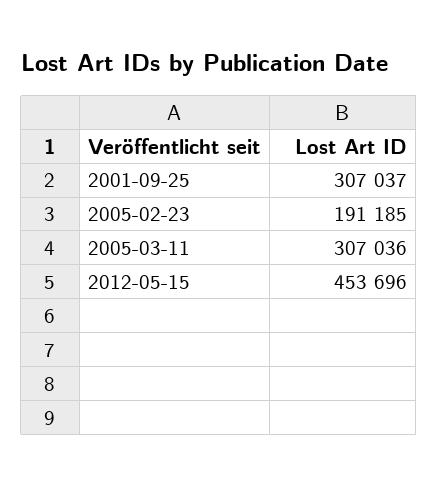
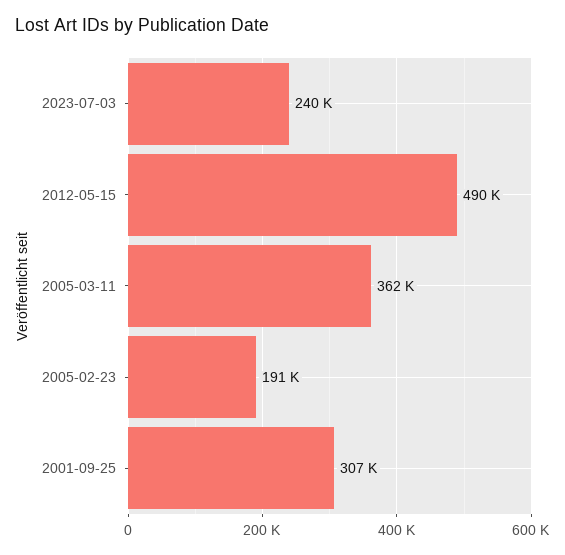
2005-03-11: 307036 -> 362000
2012-05-15: 453696 -> 490000
2023-07-03: none -> 240000

